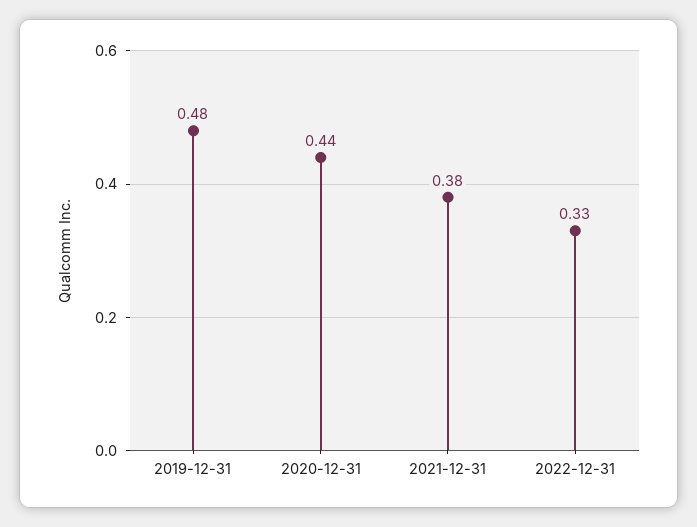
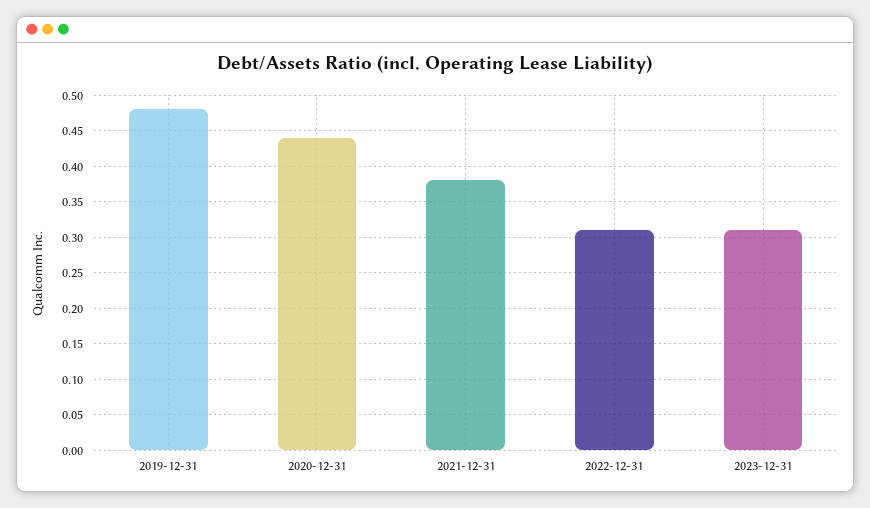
2022-12-31: 0.33 -> 0.31
2023-12-31: none -> 0.31

